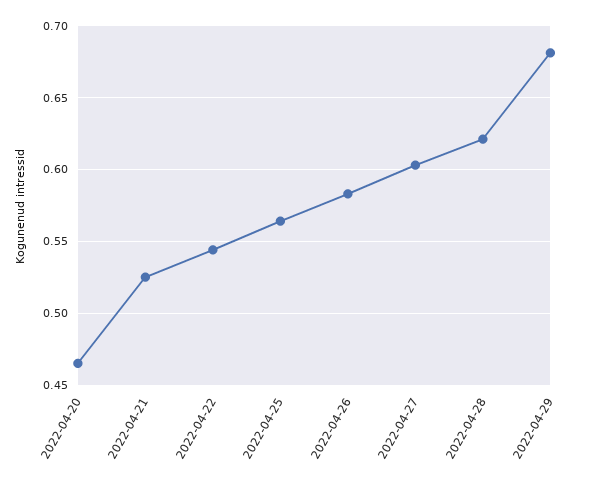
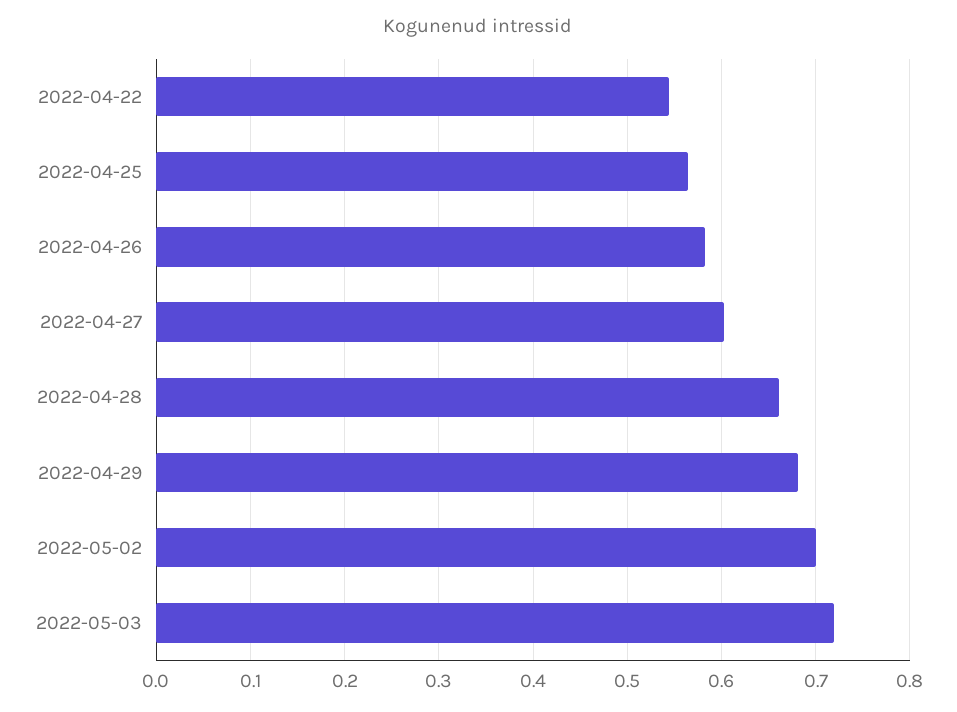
2022-04-20: 0.465 -> none
2022-04-21: 0.525 -> none
2022-04-28: 0.62 -> 0.66
2022-05-02: none -> 0.7
2022-05-03: none -> 0.72

